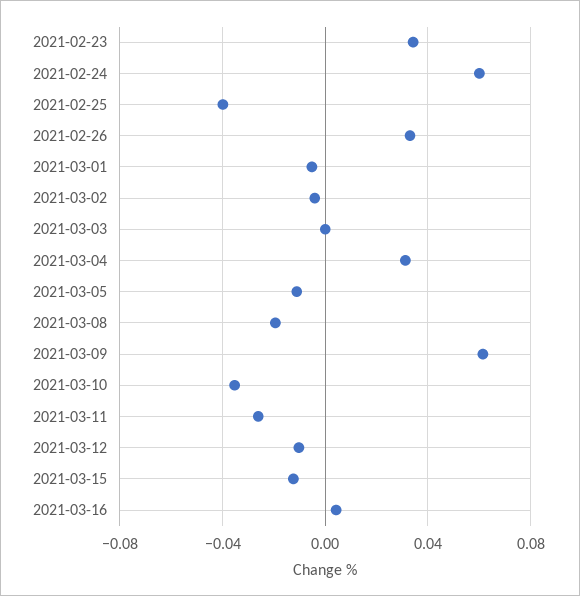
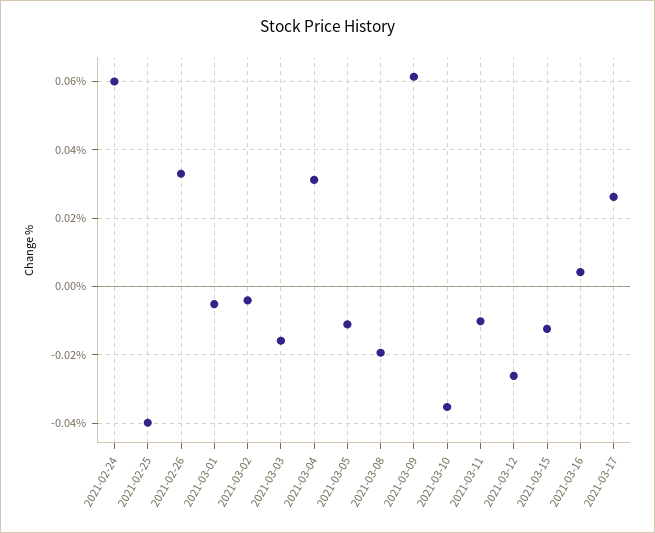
2021-02-23: 0.035 -> none
2021-03-03: 0 -> -0.016
2021-03-11: -0.025 -> -0.01
2021-03-12: -0.01 -> -0.026
2021-03-17: none -> 0.026

